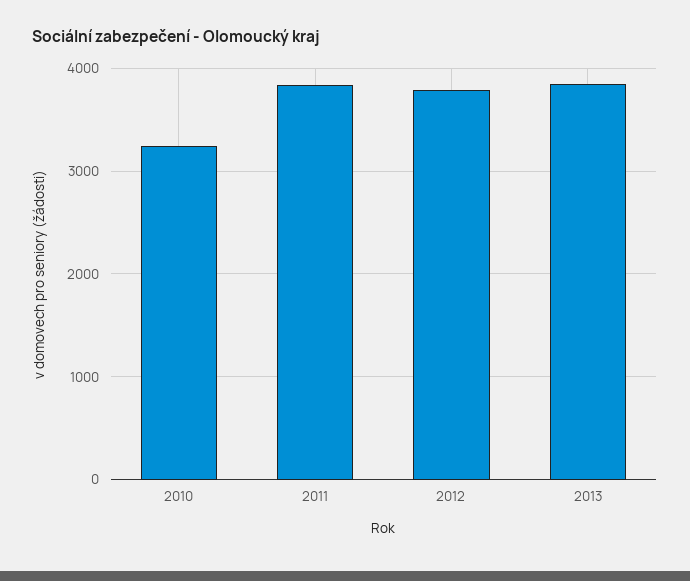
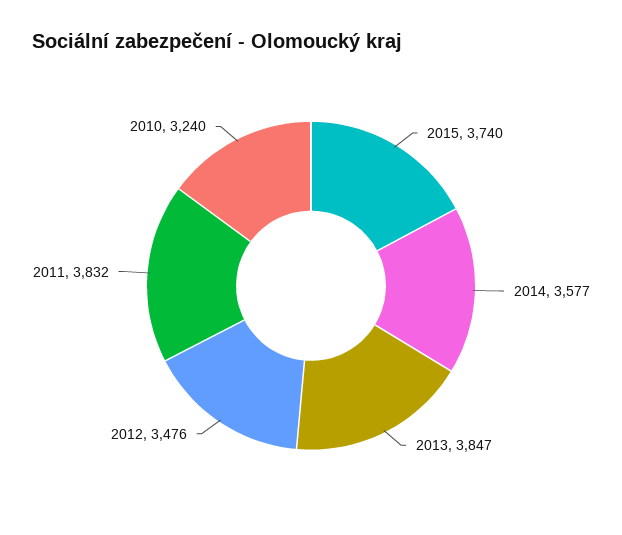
2012: 3800 -> 3476
2015: none -> 3740
2014: none -> 3577

